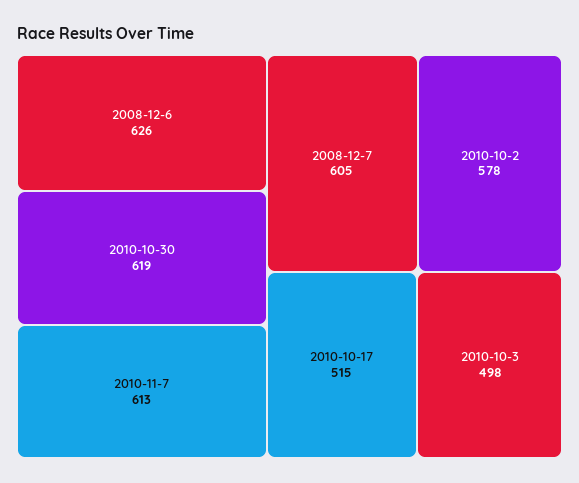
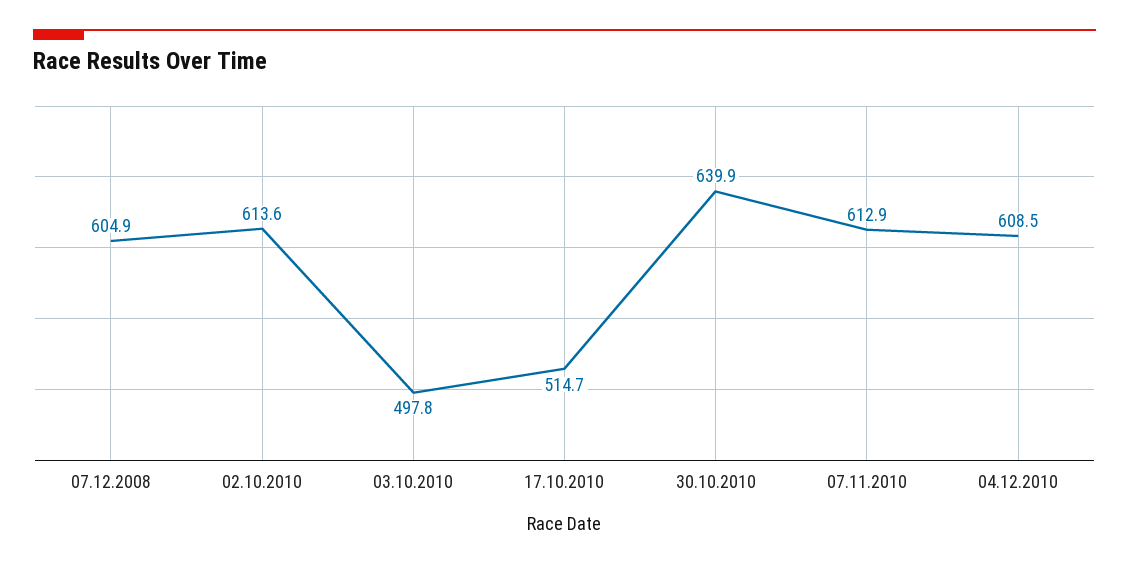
2008-12-6: 626 -> none
2010-10-30: 619 -> 639.9
2010-10-2: 578 -> 613.6
04.12.2010: none -> 608.5

